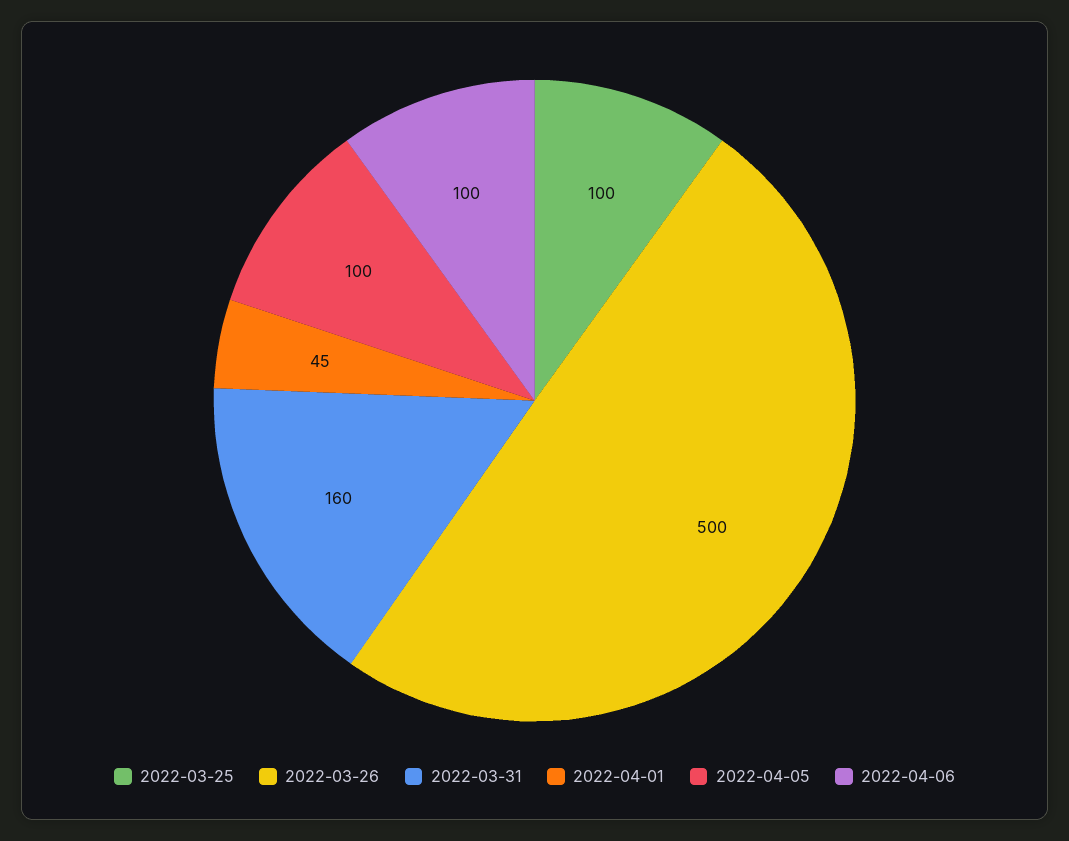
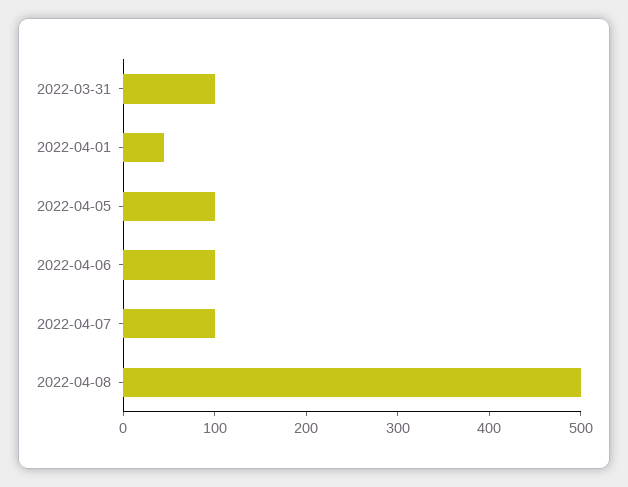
2022-03-25: 100 -> none
2022-03-26: 500 -> none
2022-03-31: 160 -> 100
2022-04-07: none -> 100
2022-04-08: none -> 500

